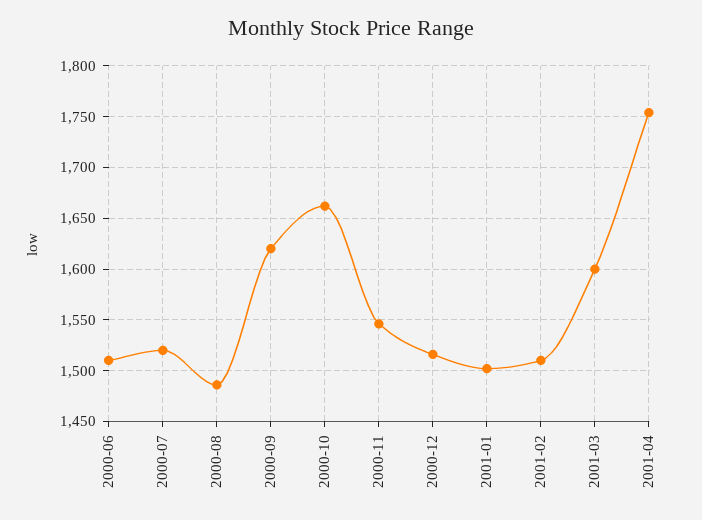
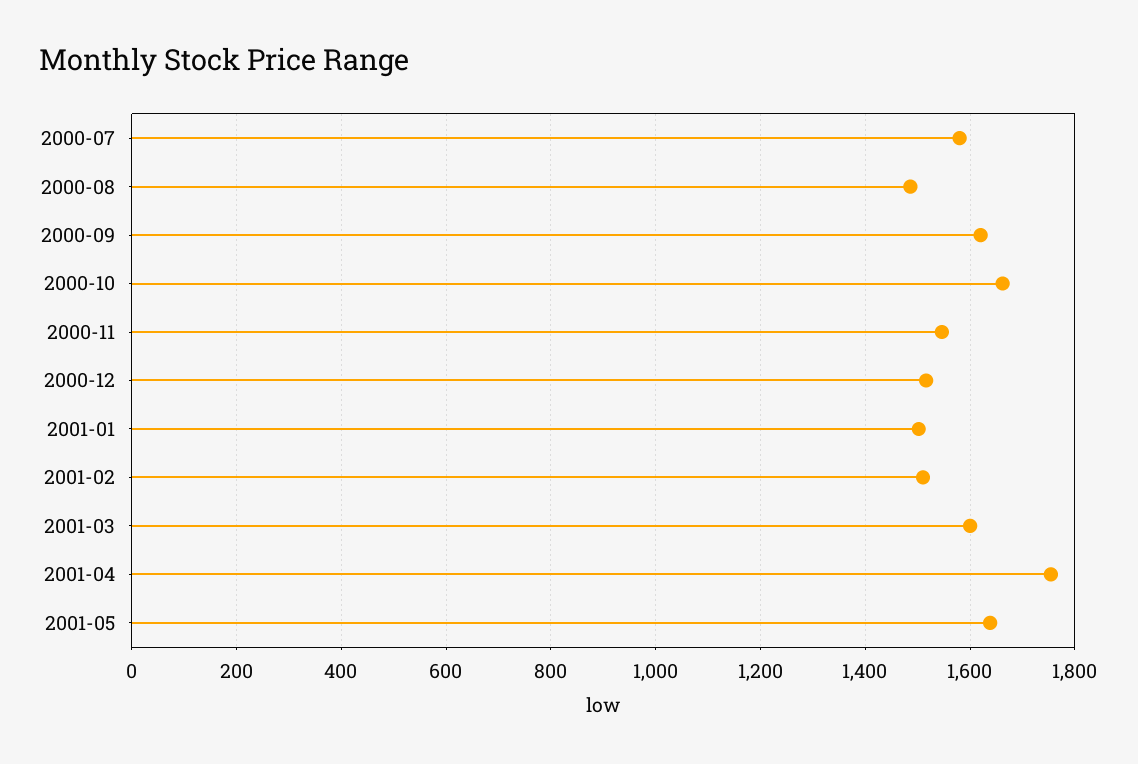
2000-06: 1510 -> none
2000-07: 1520 -> 1580
2001-05: none -> 1640

